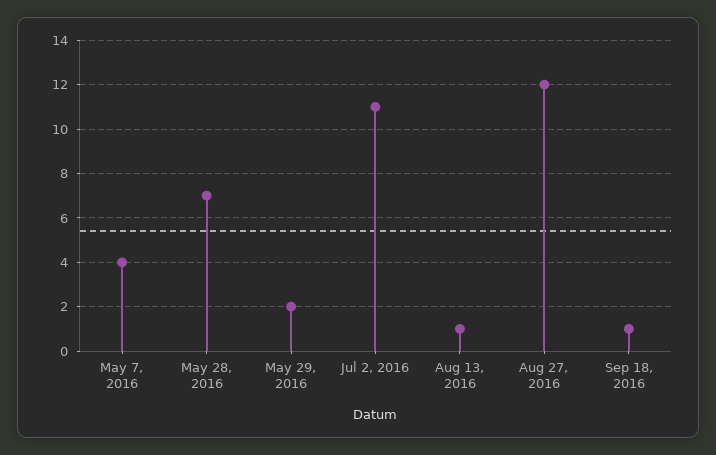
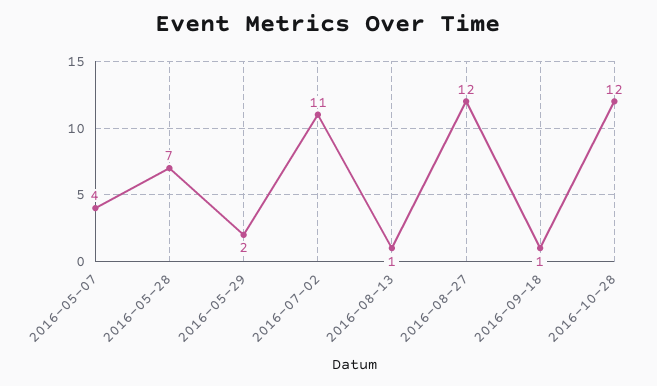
2016-10-28: none -> 12

